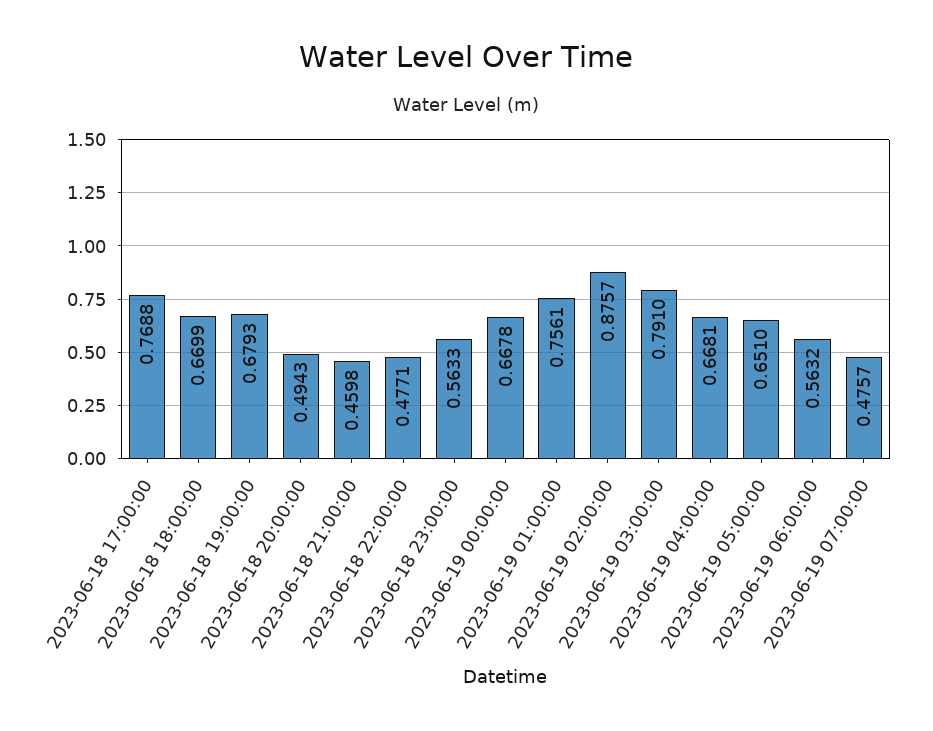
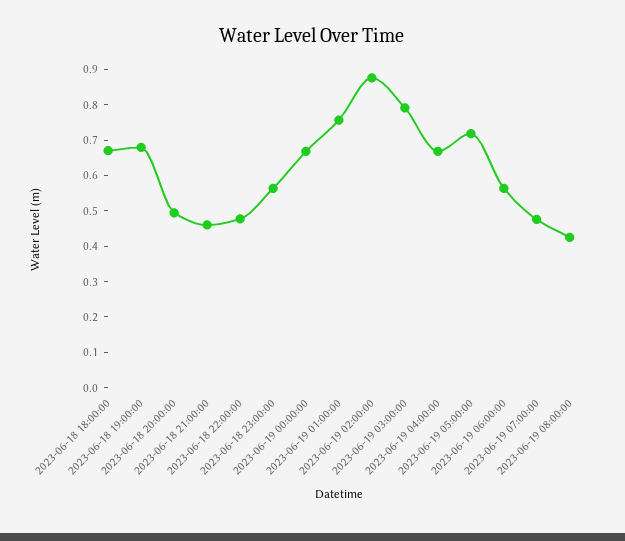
2023-06-18 17:00:00: 0.7688 -> none
2023-06-19 05:00:00: 0.651 -> 0.725
2023-06-19 08:00:00: none -> 0.425

